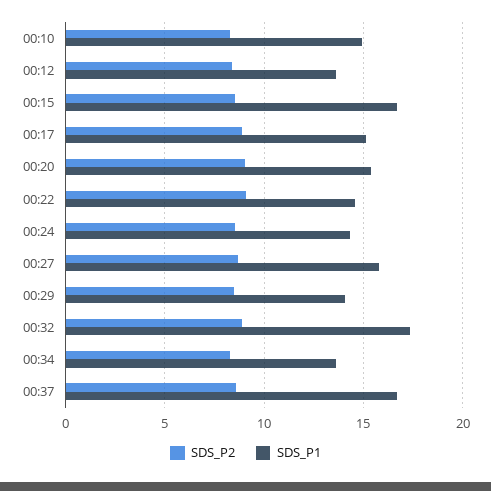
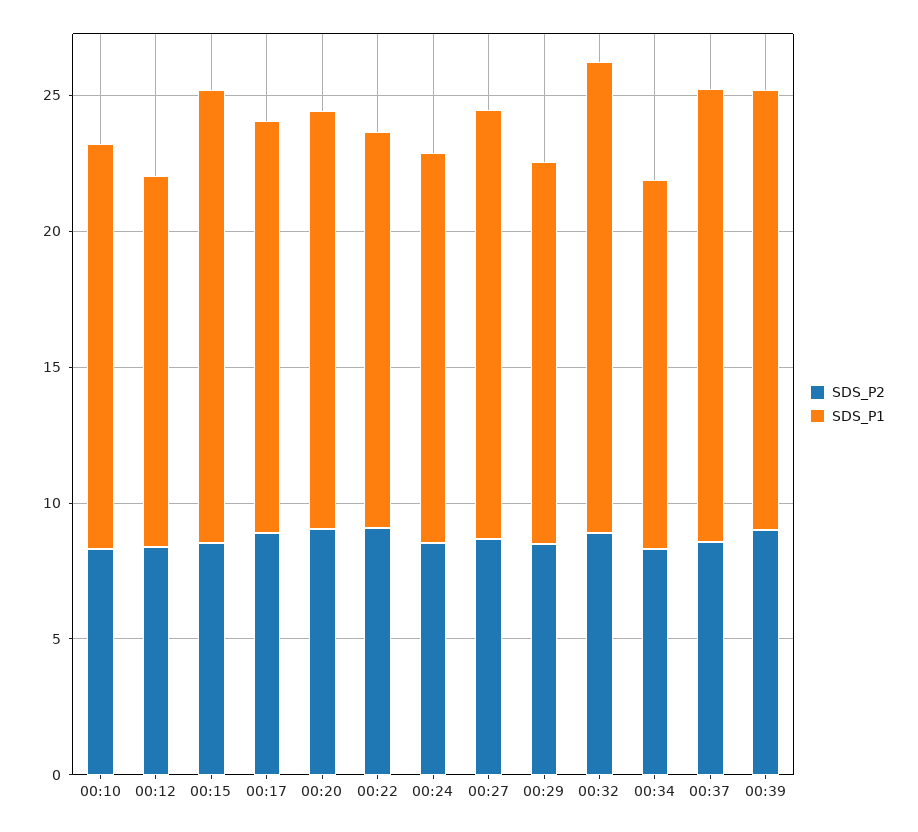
SDS_P2, 00:39: none -> 9
SDS_P1, 00:39: none -> 16

